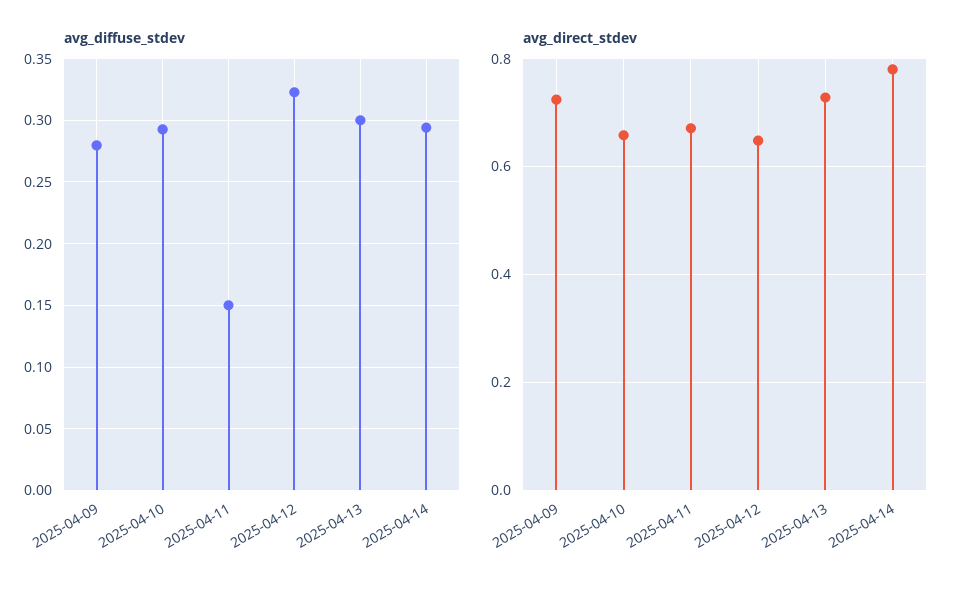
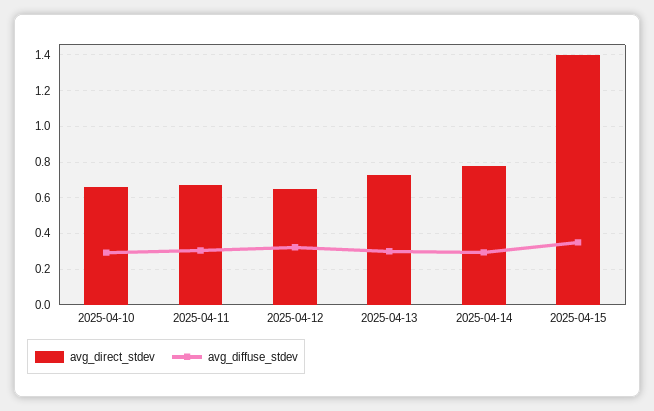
avg_diffuse_stdev, 2025-04-09: 0.28 -> none
avg_diffuse_stdev, 2025-04-11: 0.15 -> 0.3
avg_direct_stdev, 2025-04-09: 0.72 -> none
avg_direct_stdev, 2025-04-15: none -> 1.4
avg_diffuse_stdev, 2025-04-15: none -> 0.35

